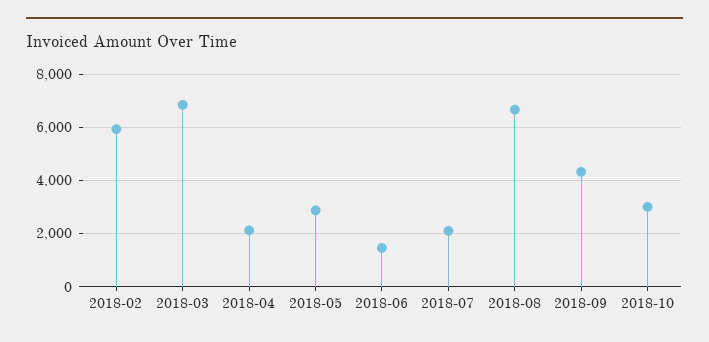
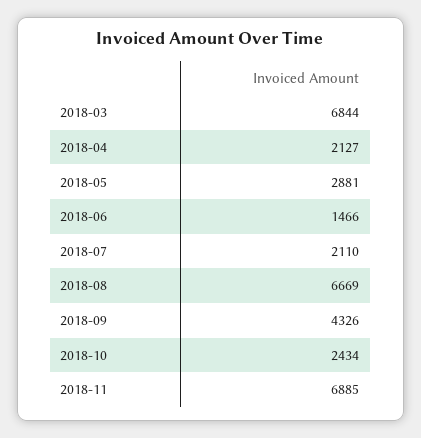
2018-02: 6000 -> none
2018-10: 3000 -> 2434
2018-11: none -> 6885

